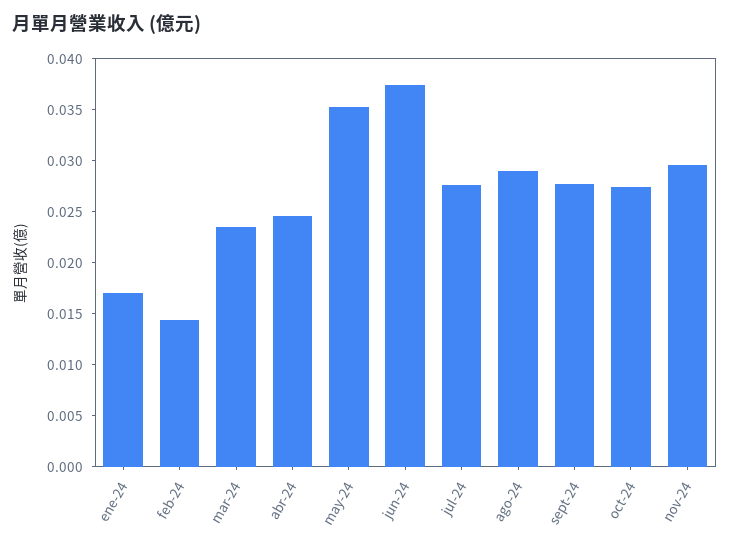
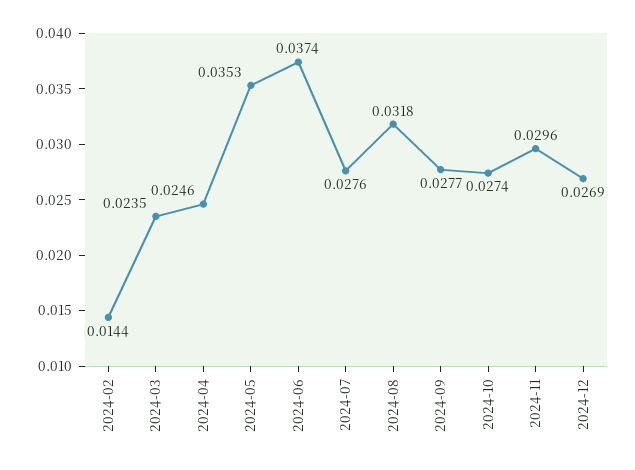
ene-24: 0.017 -> none
ago-24: 0.029 -> 0.0318
2024-12: none -> 0.0269

